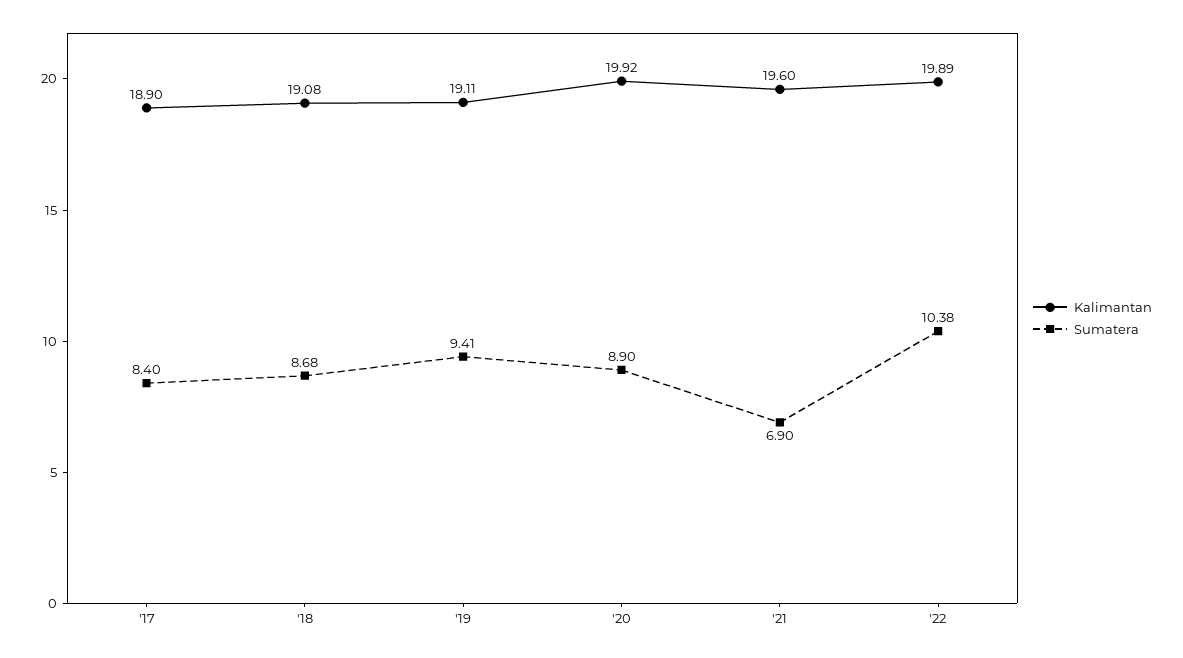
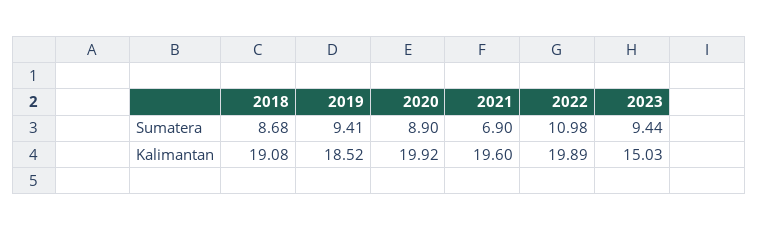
Kalimantan, '17: 18.9 -> none
Sumatera, '17: 8.4 -> none
Kalimantan, '19: 19.11 -> 18.52
Sumatera, '22: 10.38 -> 10.98
Sumatera, 2023: none -> 9.44
Kalimantan, 2023: none -> 15.03

